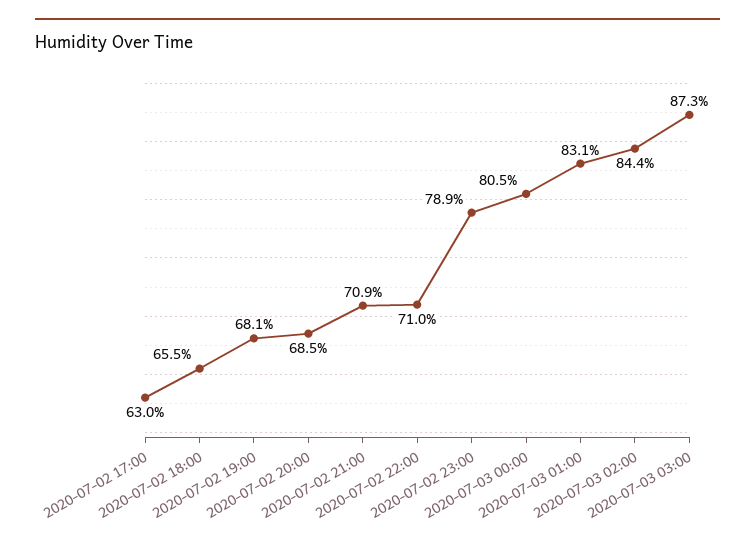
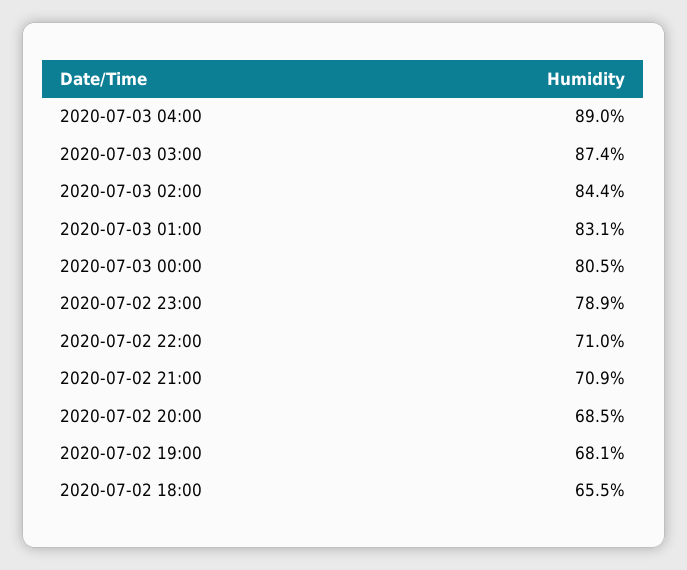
2020-07-02 17:00: 63 -> none
2020-07-03 03:00: 87.3 -> 87.4
2020-07-03 04:00: none -> 89

